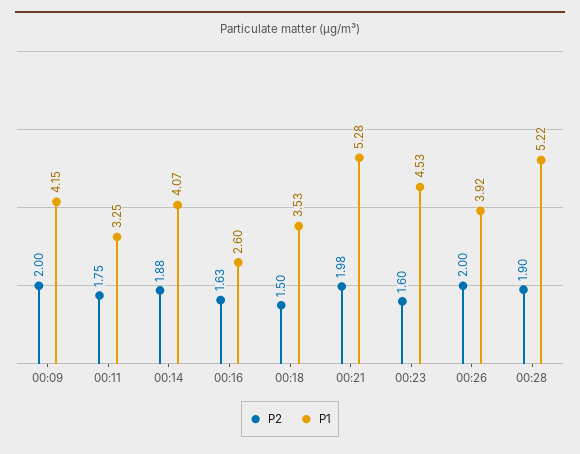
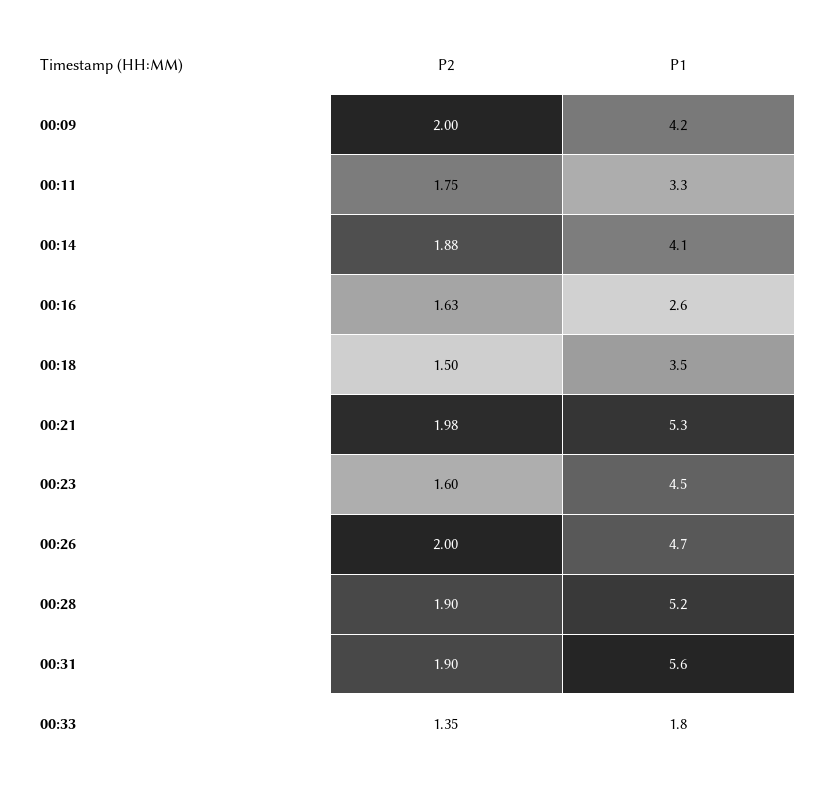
P1, 00:26: 3.92 -> 4.7
P2, 00:31: none -> 1.9
P1, 00:31: none -> 5.6
P2, 00:33: none -> 1.35
P1, 00:33: none -> 1.8

